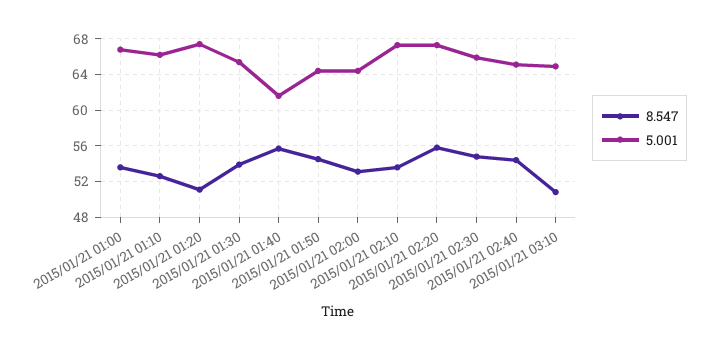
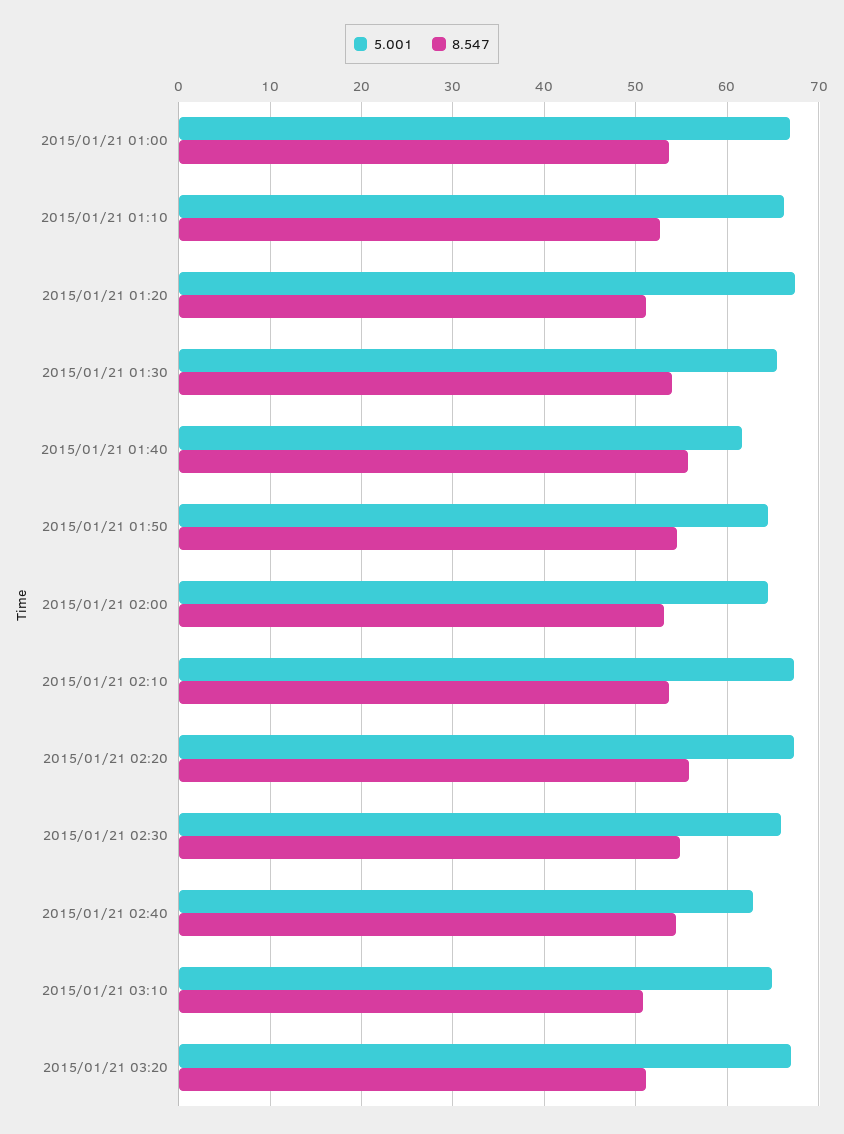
5.001, 2015/01/21 02:40: 65 -> 63
5.001, 2015/01/21 03:20: none -> 67
8.547, 2015/01/21 03:20: none -> 51

